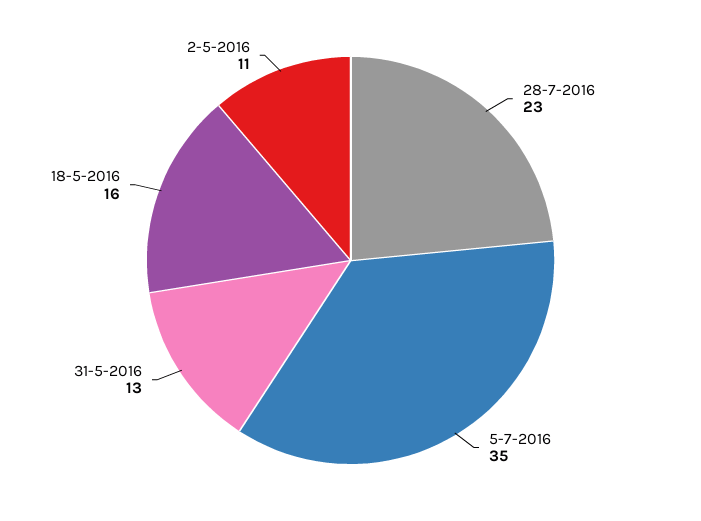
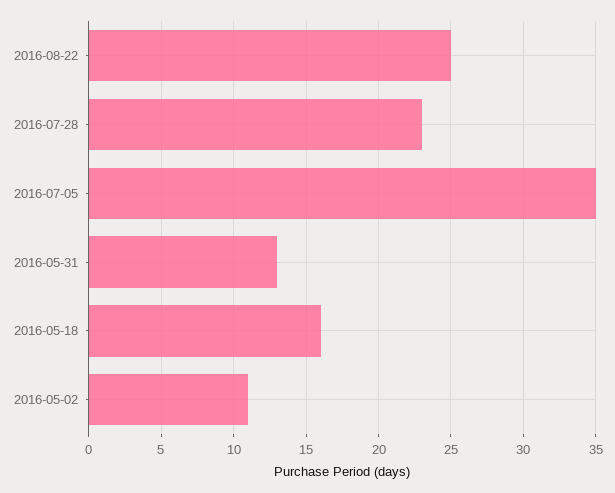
2016-08-22: none -> 25

